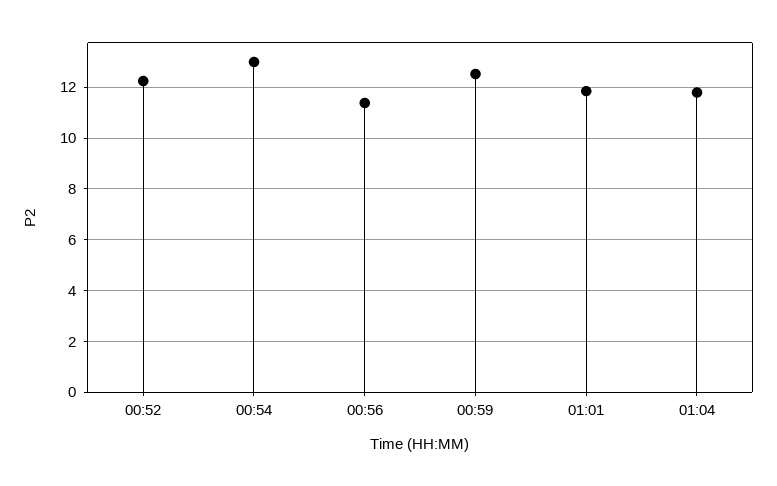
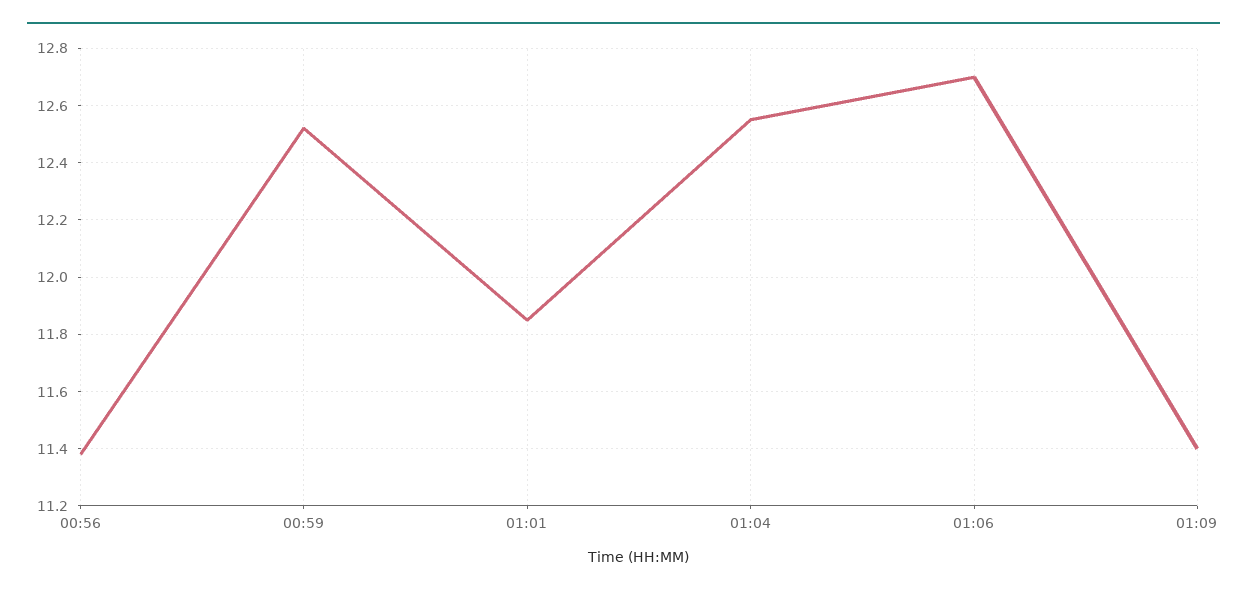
00:52: 12.25 -> none
00:54: 13 -> none
01:04: 11.75 -> 12.55
01:06: none -> 12.7
01:09: none -> 11.4

